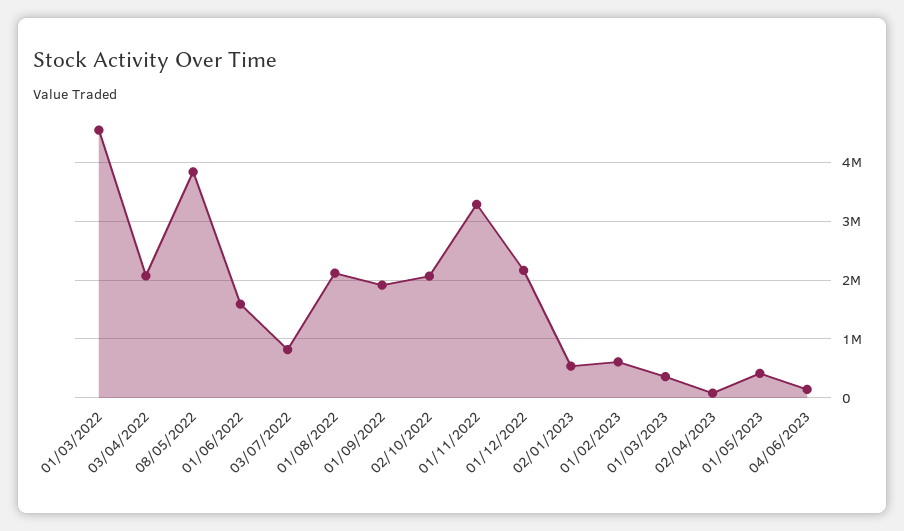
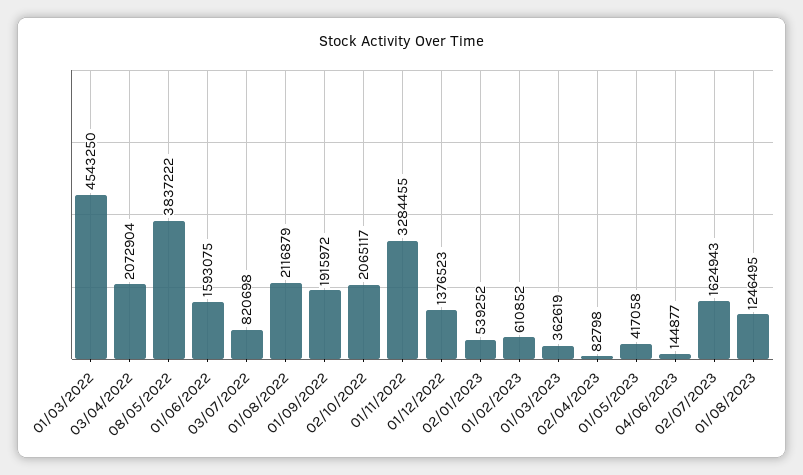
01/12/2022: 2200000 -> 1376523
02/07/2023: none -> 1624943
01/08/2023: none -> 1246495

